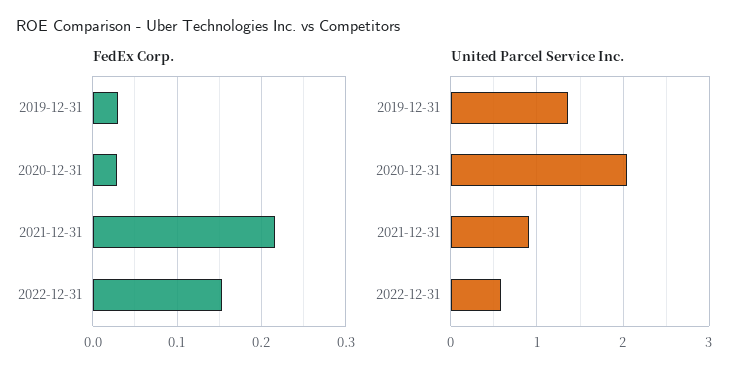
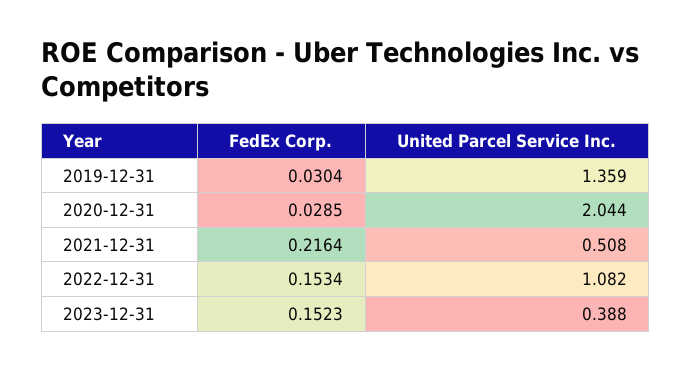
United Parcel Service Inc., 2021-12-31: 0.9 -> 0.508
United Parcel Service Inc., 2022-12-31: 0.6 -> 1.082
FedEx Corp., 2023-12-31: none -> 0.1523
United Parcel Service Inc., 2023-12-31: none -> 0.388

